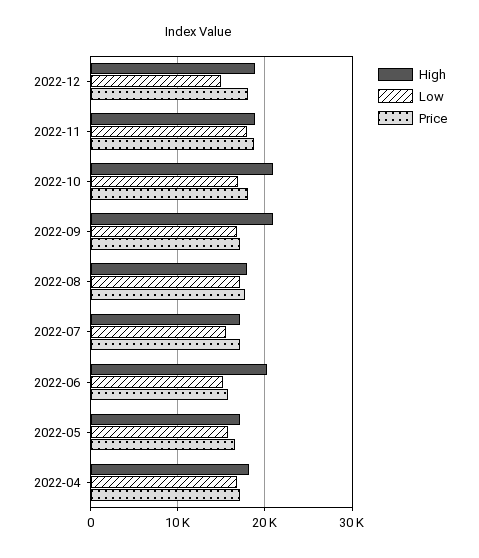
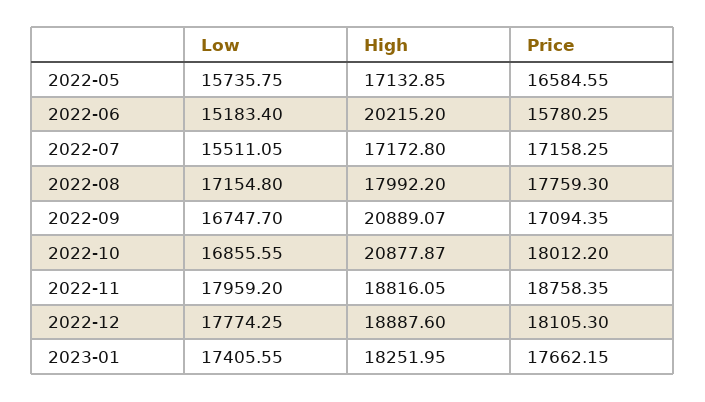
Low, 2022-12: 15000 -> 17774.25
High, 2022-04: 18000 -> none
Low, 2022-04: 17000 -> none
Price, 2022-04: 17000 -> none
Low, 2023-01: none -> 17405.55
High, 2023-01: none -> 18251.95
Price, 2023-01: none -> 17662.15

